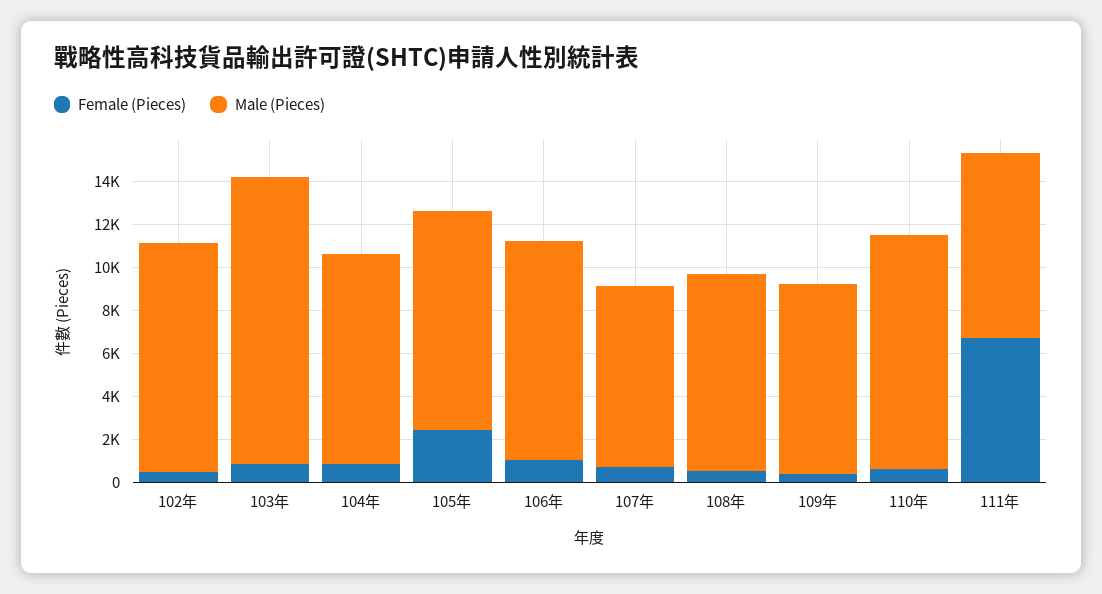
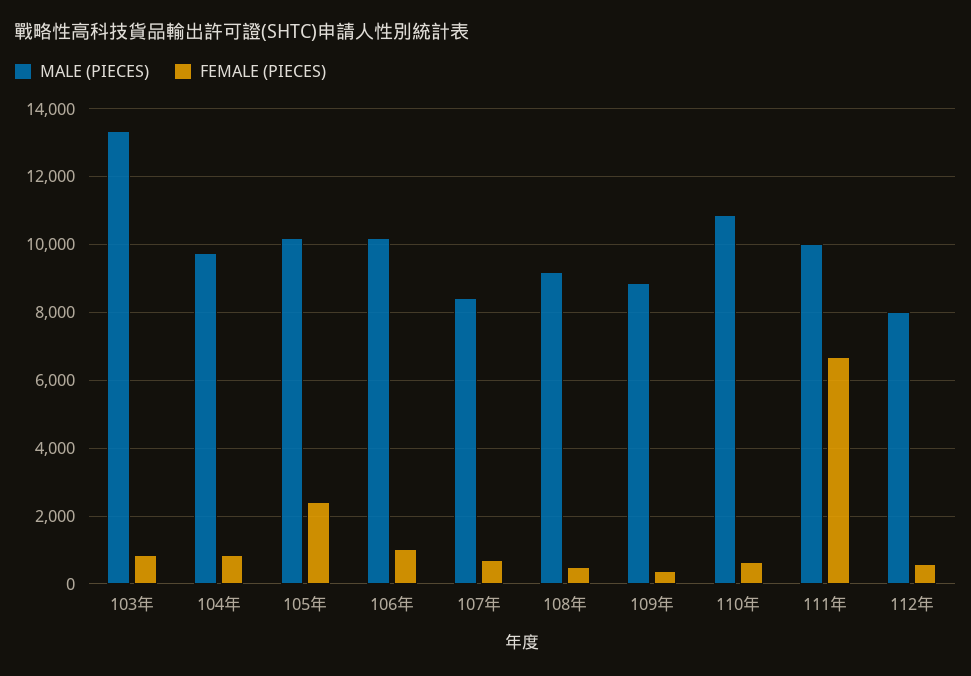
Female (Pieces), 102年: 500 -> none
Male (Pieces), 102年: 10500 -> none
Male (Pieces), 111年: 8500 -> 10000
Male (Pieces), 112年: none -> 8000
Female (Pieces), 112年: none -> 600

